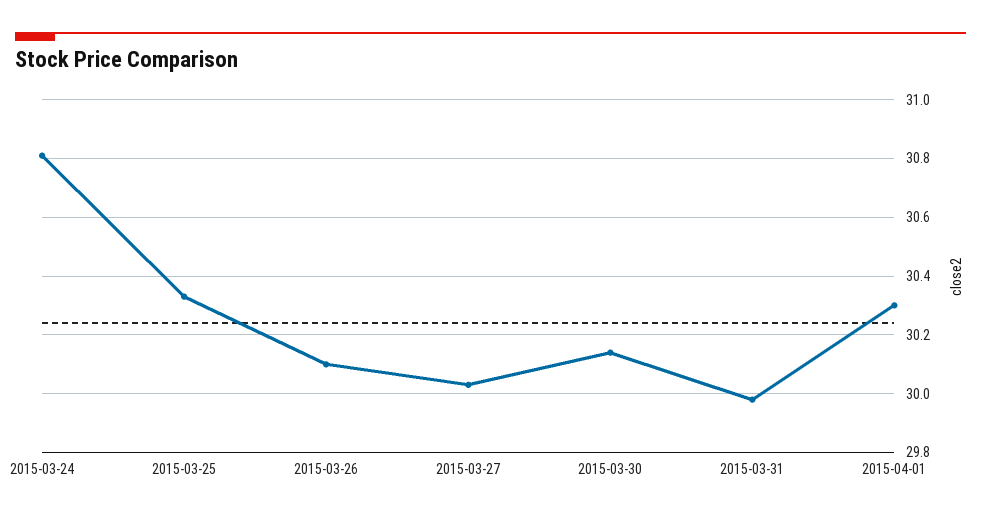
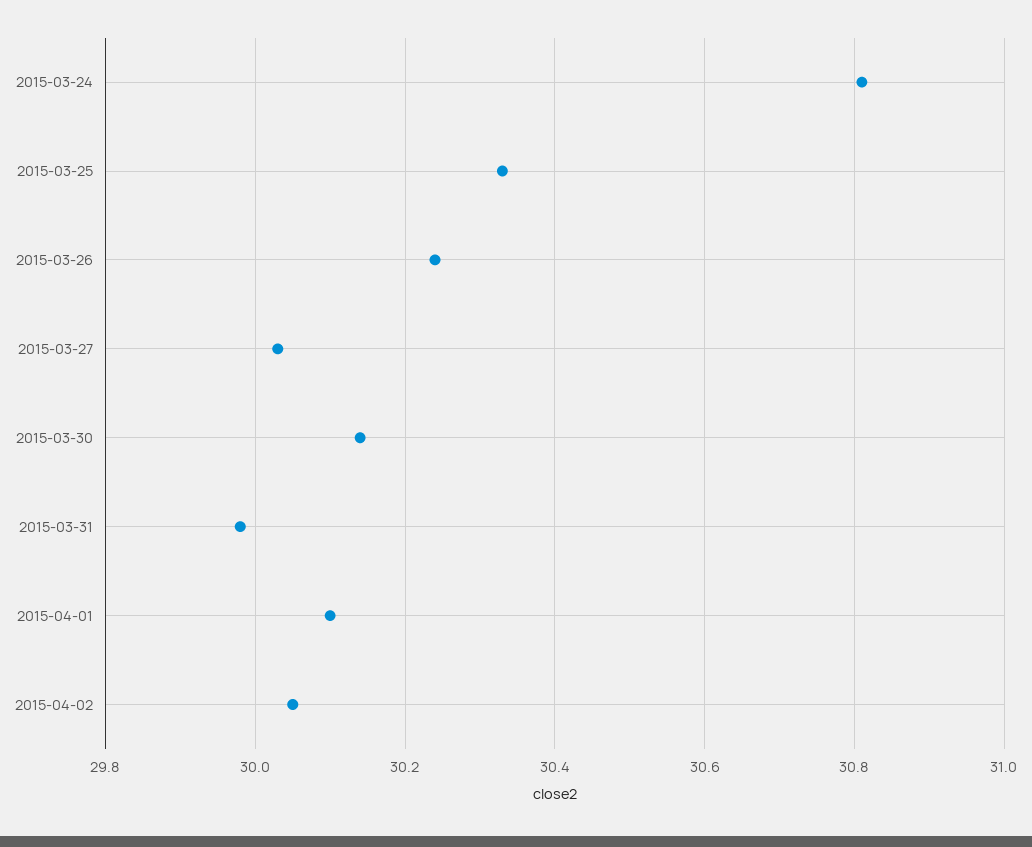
2015-03-26: 30.1 -> 30.25
2015-04-01: 30.3 -> 30.1
2015-04-02: none -> 30.05

